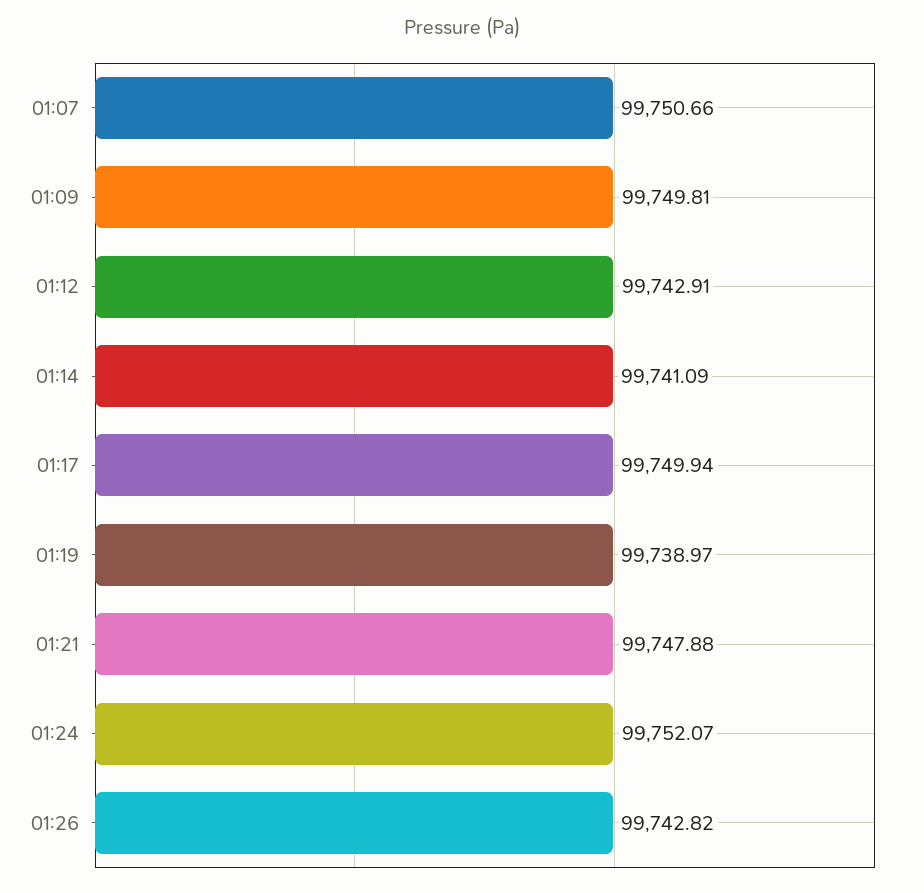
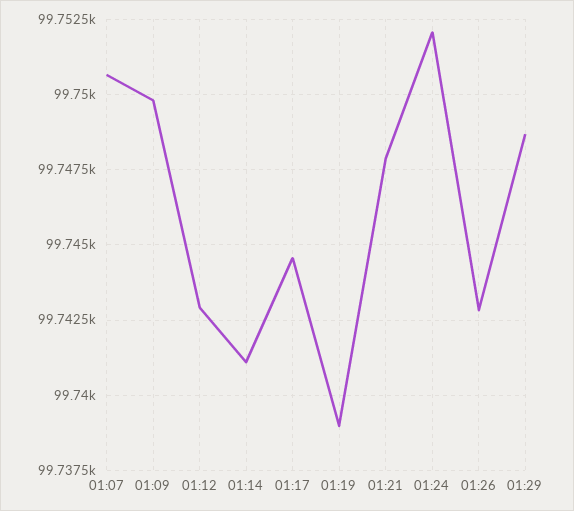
01:17: 99749.94 -> 99744.5
01:29: none -> 99748.75

